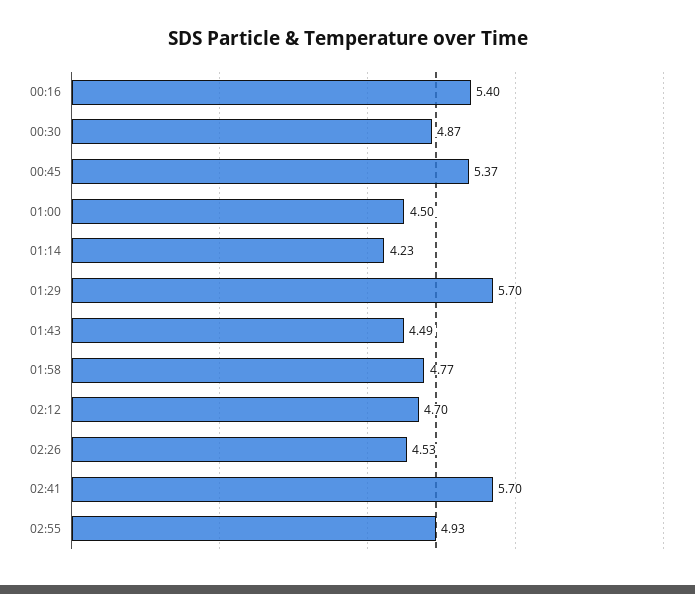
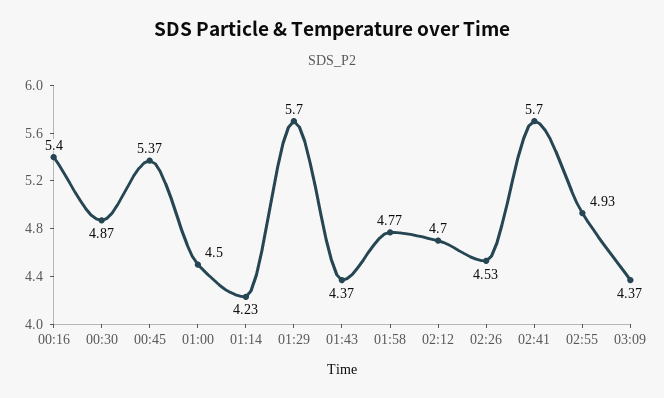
01:43: 4.49 -> 4.37
03:09: none -> 4.37

